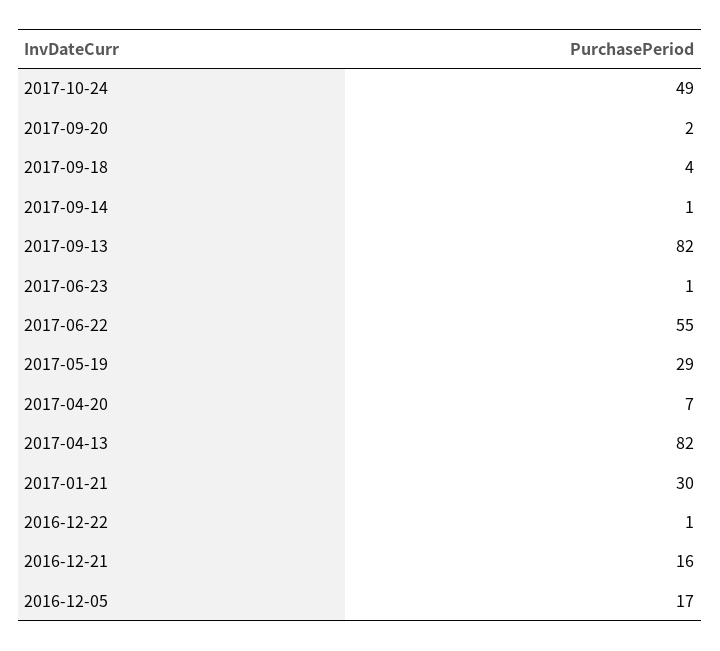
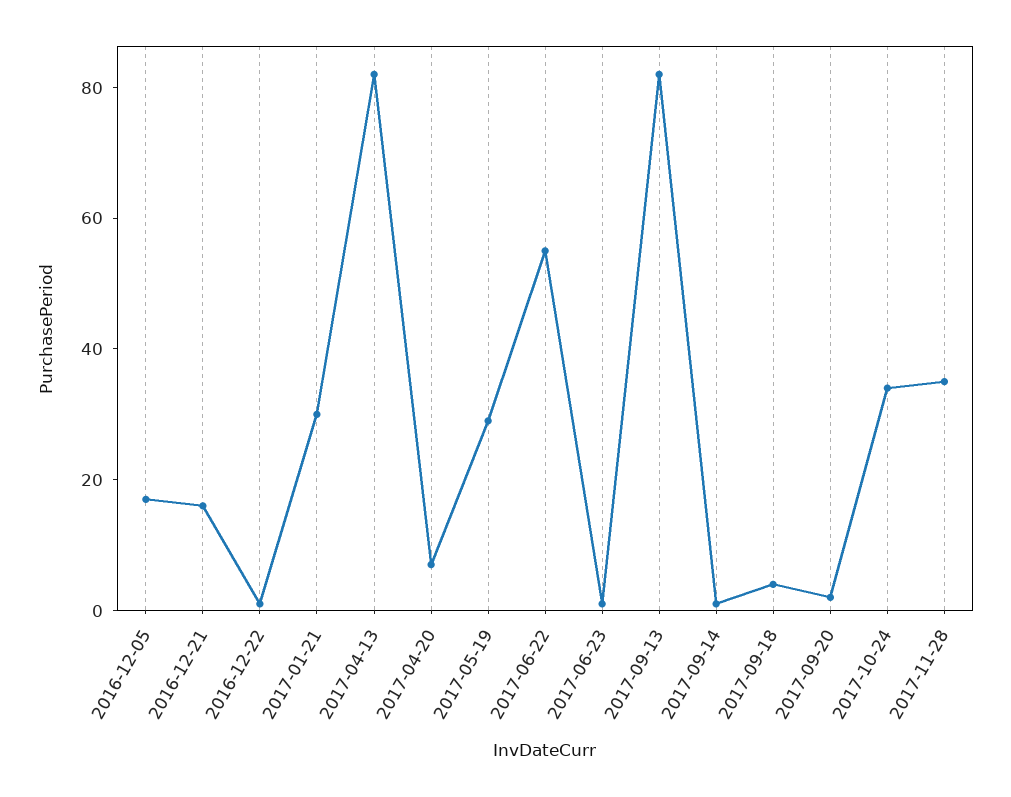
2017-10-24: 49 -> 35
2017-11-28: none -> 35

